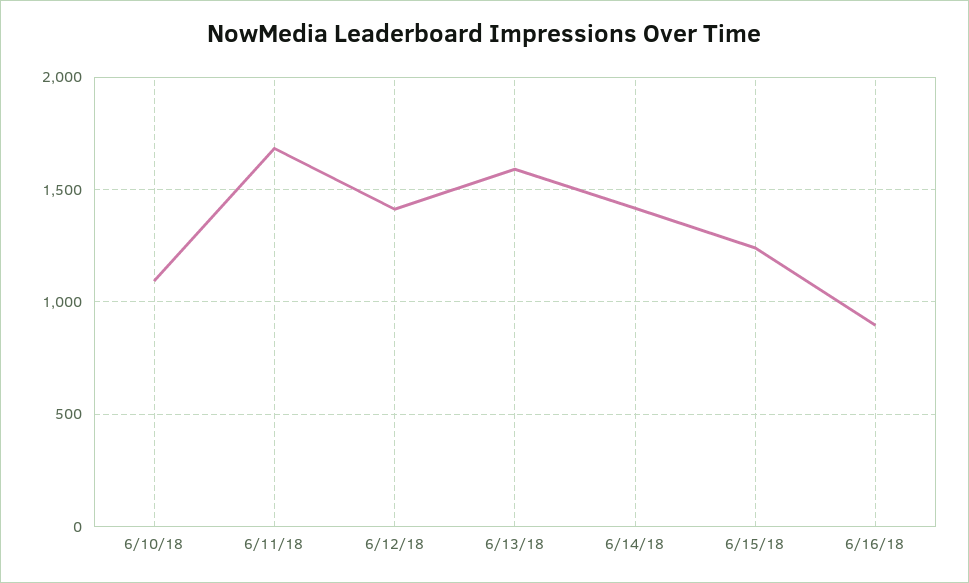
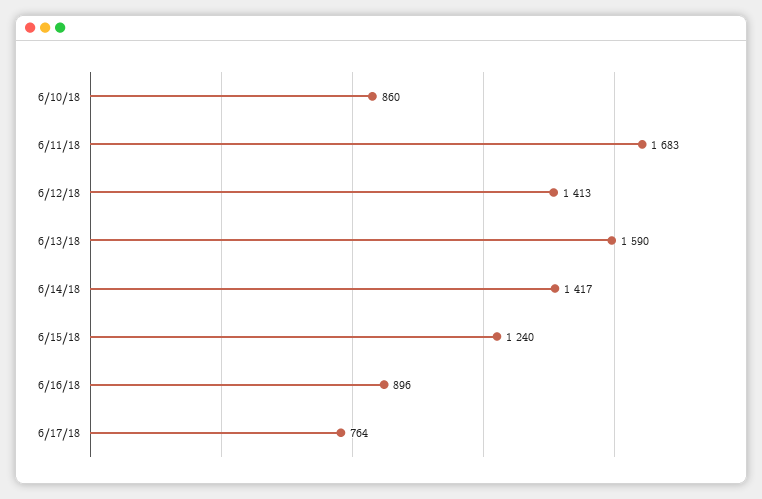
6/10/18: 1100 -> 860
6/17/18: none -> 764

